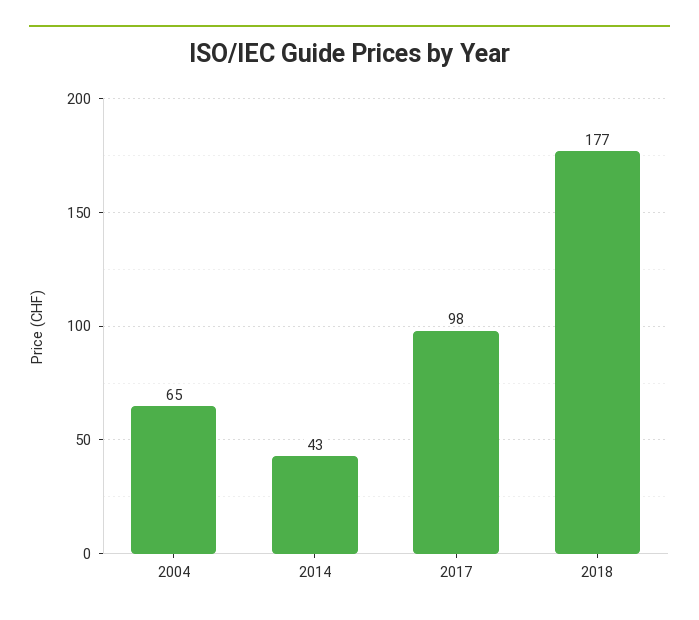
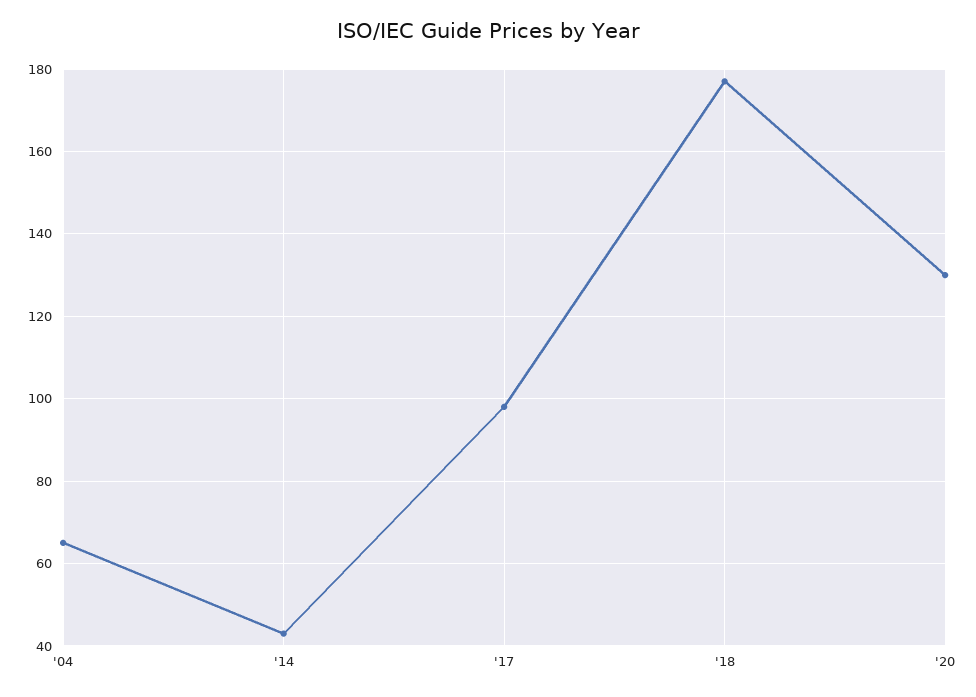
'20: none -> 130

